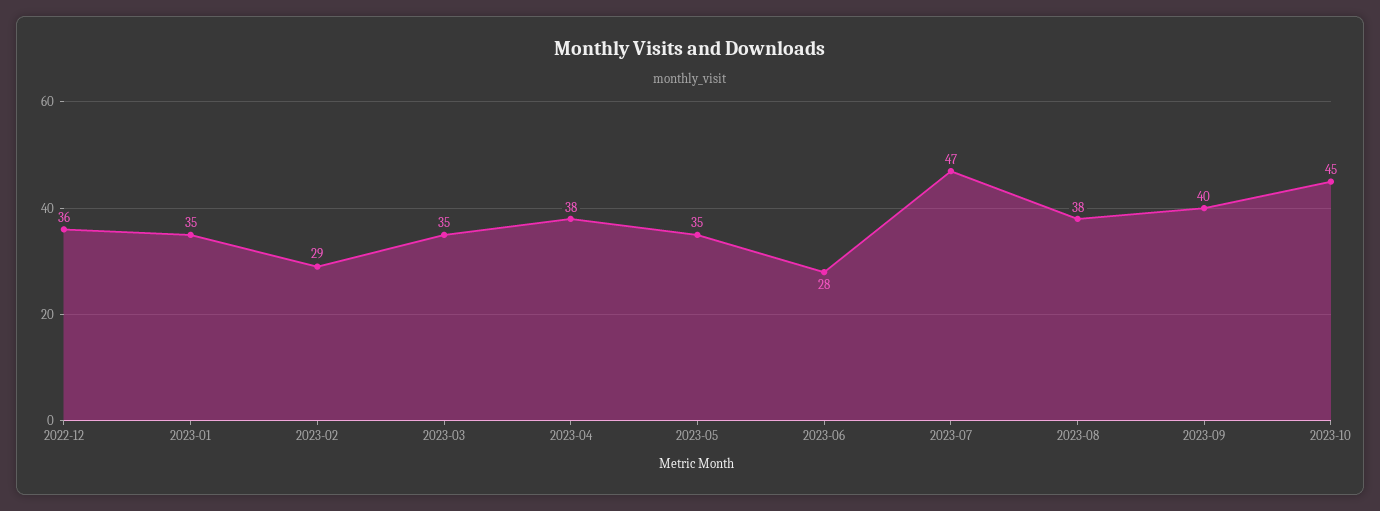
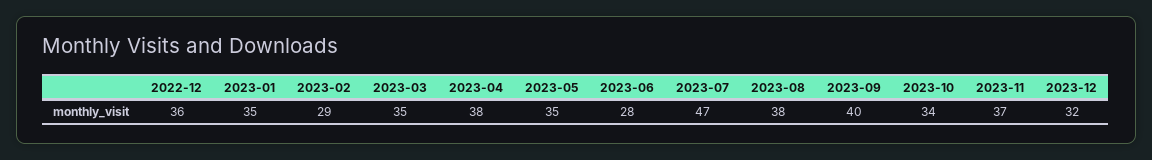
2023-10: 45 -> 34
2023-11: none -> 37
2023-12: none -> 32

